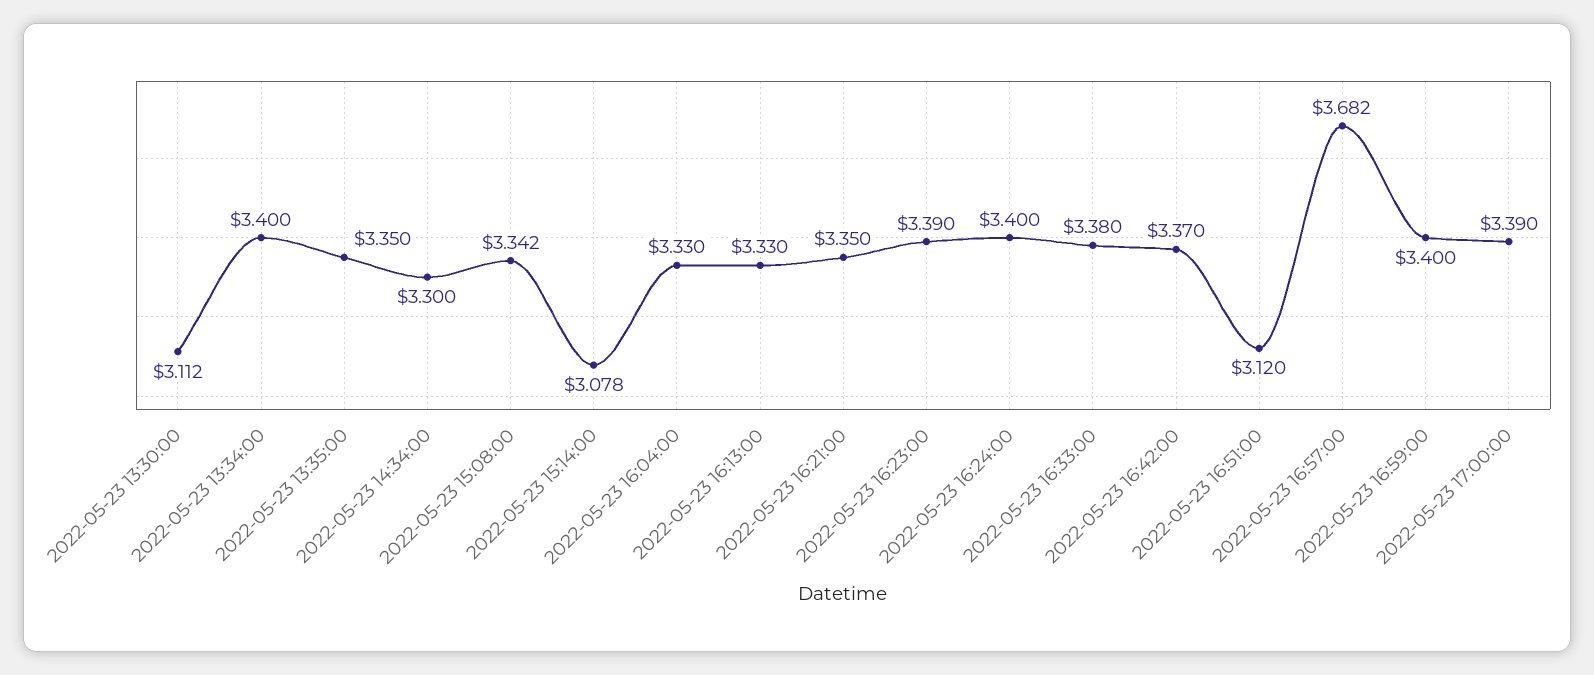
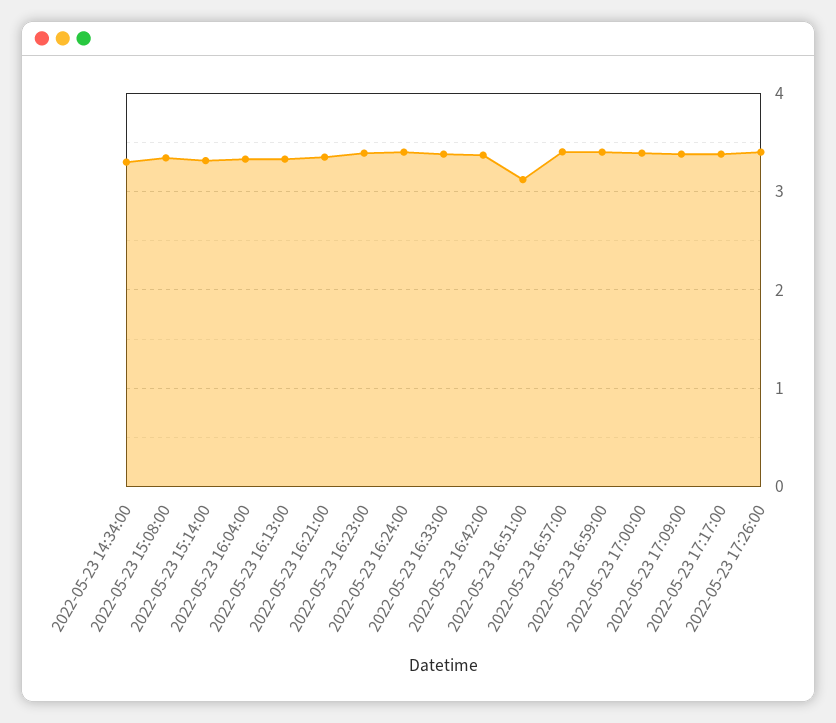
2022-05-23 13:30:00: 3.112 -> none
2022-05-23 13:34:00: 3.4 -> none
2022-05-23 13:35:00: 3.35 -> none
2022-05-23 15:14:00: 3.078 -> 3.3
2022-05-23 16:57:00: 3.682 -> 3.4
2022-05-23 17:09:00: none -> 3.4
2022-05-23 17:17:00: none -> 3.4
2022-05-23 17:26:00: none -> 3.4

